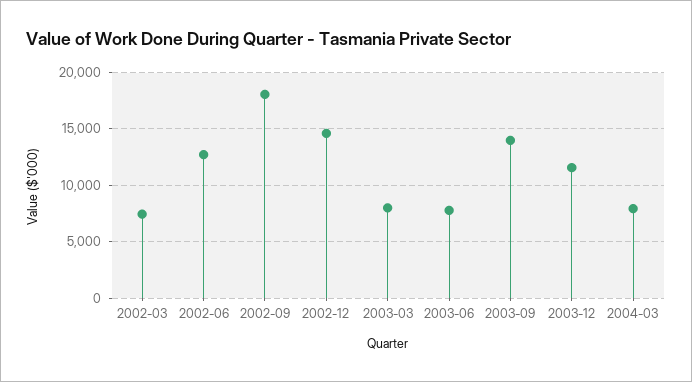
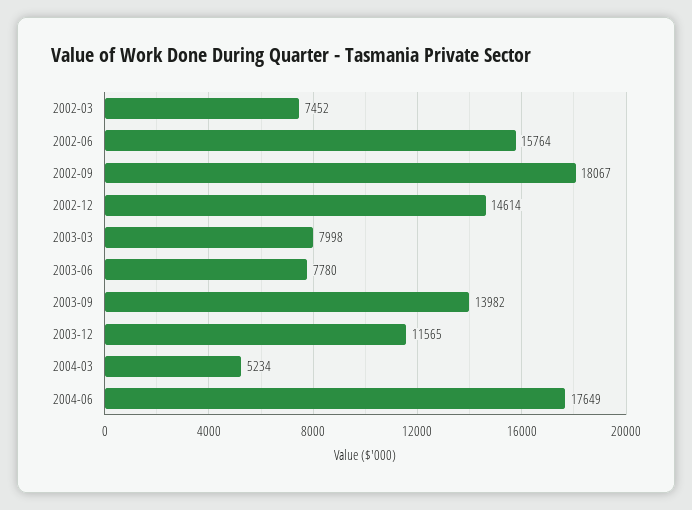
2002-06: 13000 -> 15764
2004-03: 8000 -> 5234
2004-06: none -> 17649

